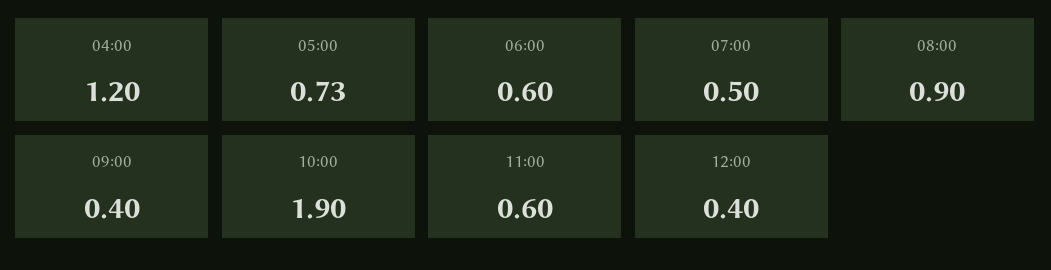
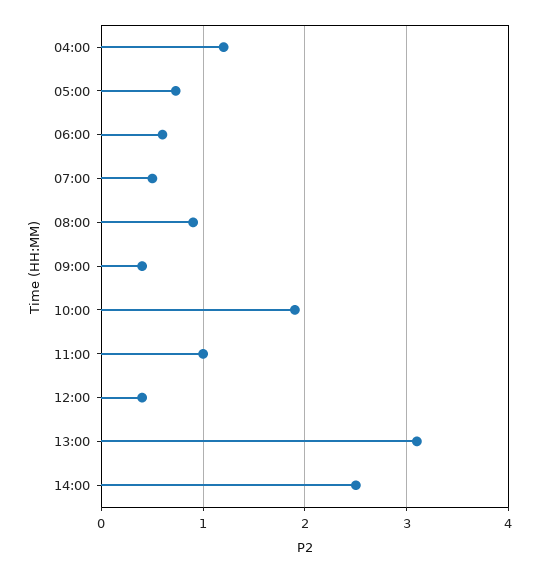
11:00: 0.6 -> 1
13:00: none -> 3.1
14:00: none -> 2.5

